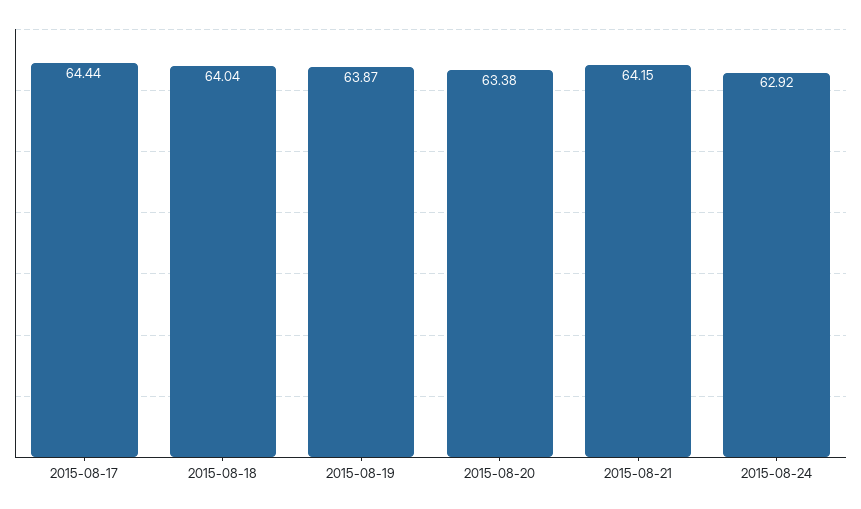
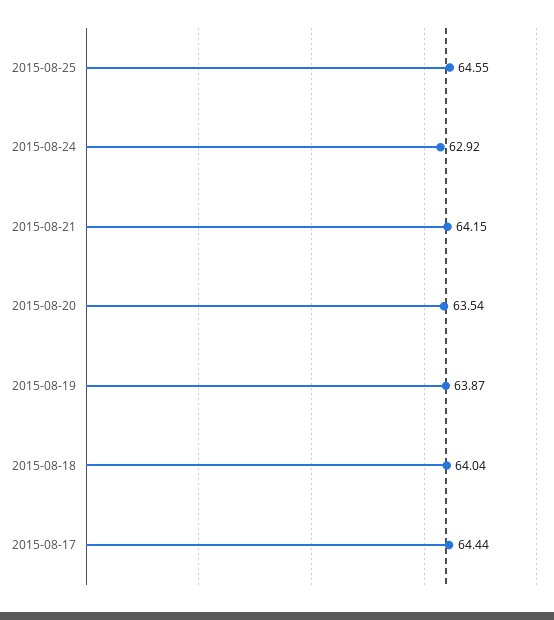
2015-08-20: 63.38 -> 63.54
2015-08-25: none -> 64.55

